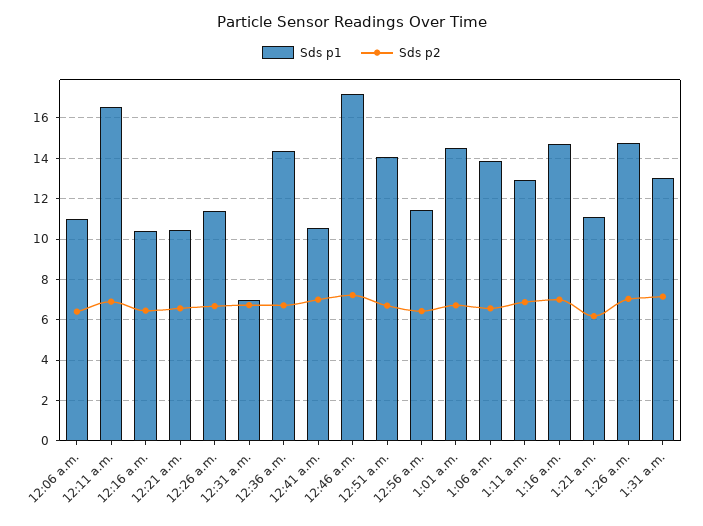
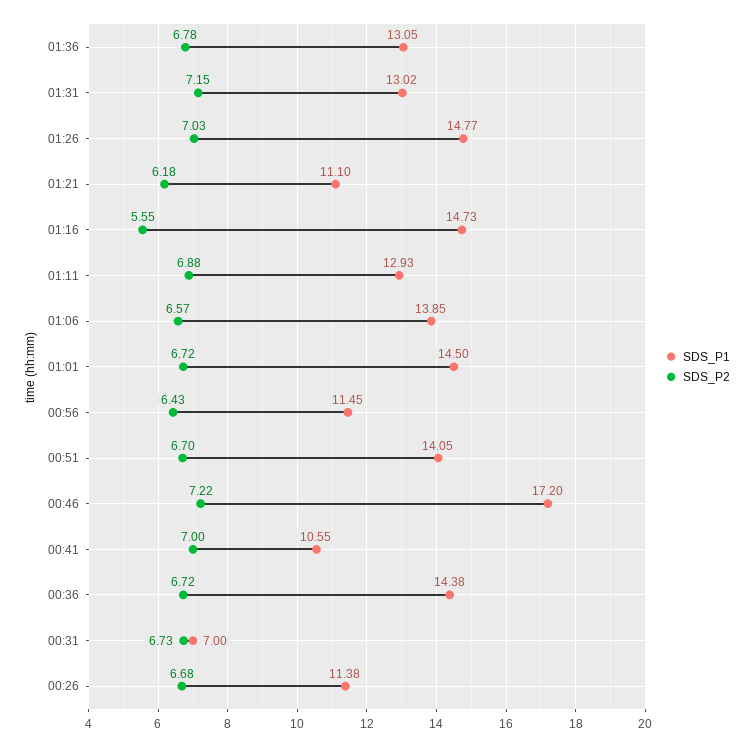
Sds p1, 12:06 a.m.: 11 -> none
Sds p2, 12:06 a.m.: 6.5 -> none
Sds p1, 12:11 a.m.: 16.5 -> none
Sds p2, 12:11 a.m.: 7 -> none
Sds p1, 12:16 a.m.: 10.5 -> none
Sds p2, 12:16 a.m.: 6.5 -> none
Sds p1, 12:21 a.m.: 10.5 -> none
Sds p2, 12:21 a.m.: 6.5 -> none
Sds p2, 1:16 a.m.: 7 -> 5.55
Sds p1, 01:36: none -> 13.05
Sds p2, 01:36: none -> 6.78

